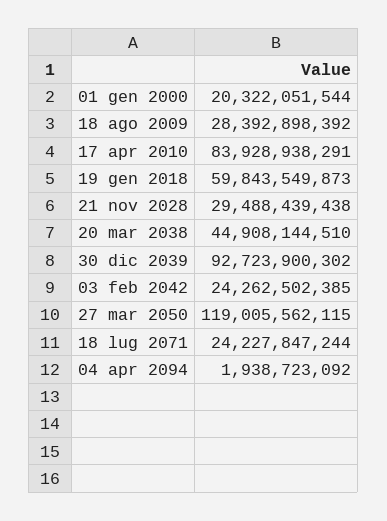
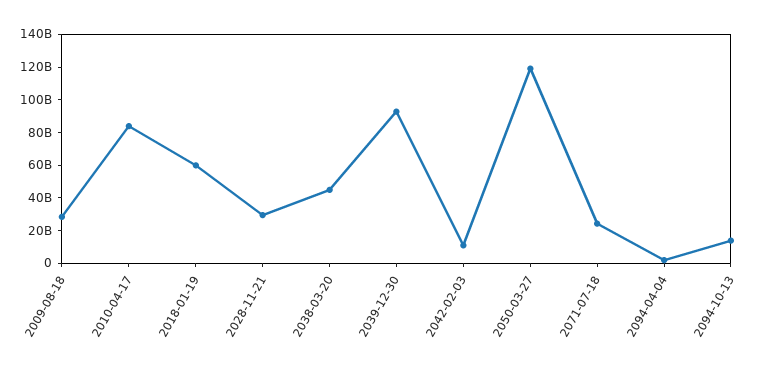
01 gen 2000: 20322051544 -> none
03 feb 2042: 24262502385 -> 10000000000
2094-10-13: none -> 15000000000

